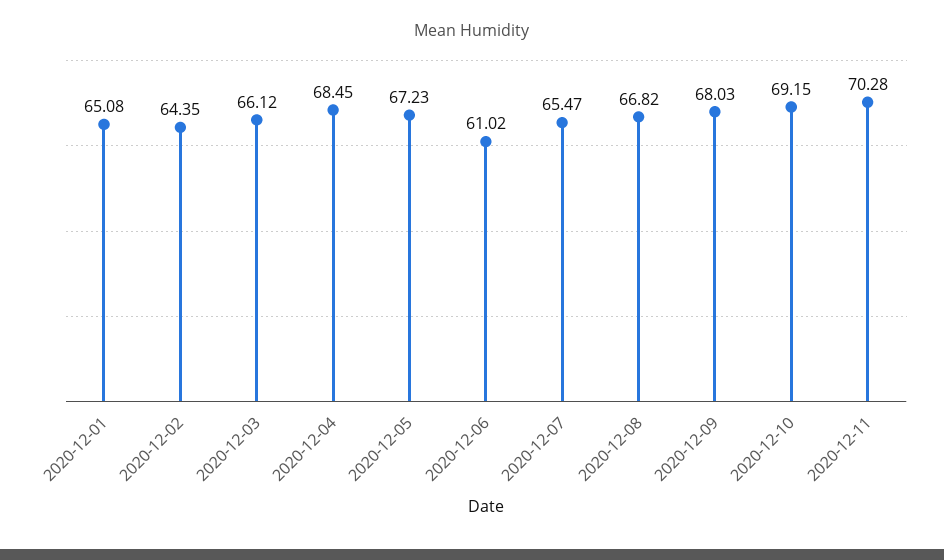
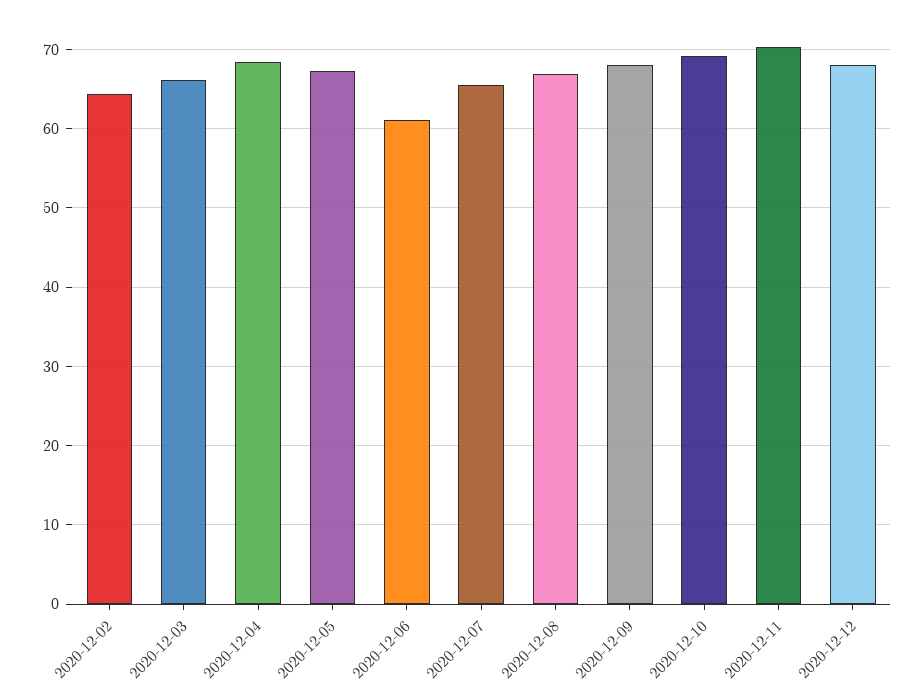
2020-12-01: 65.08 -> none
2020-12-12: none -> 68

